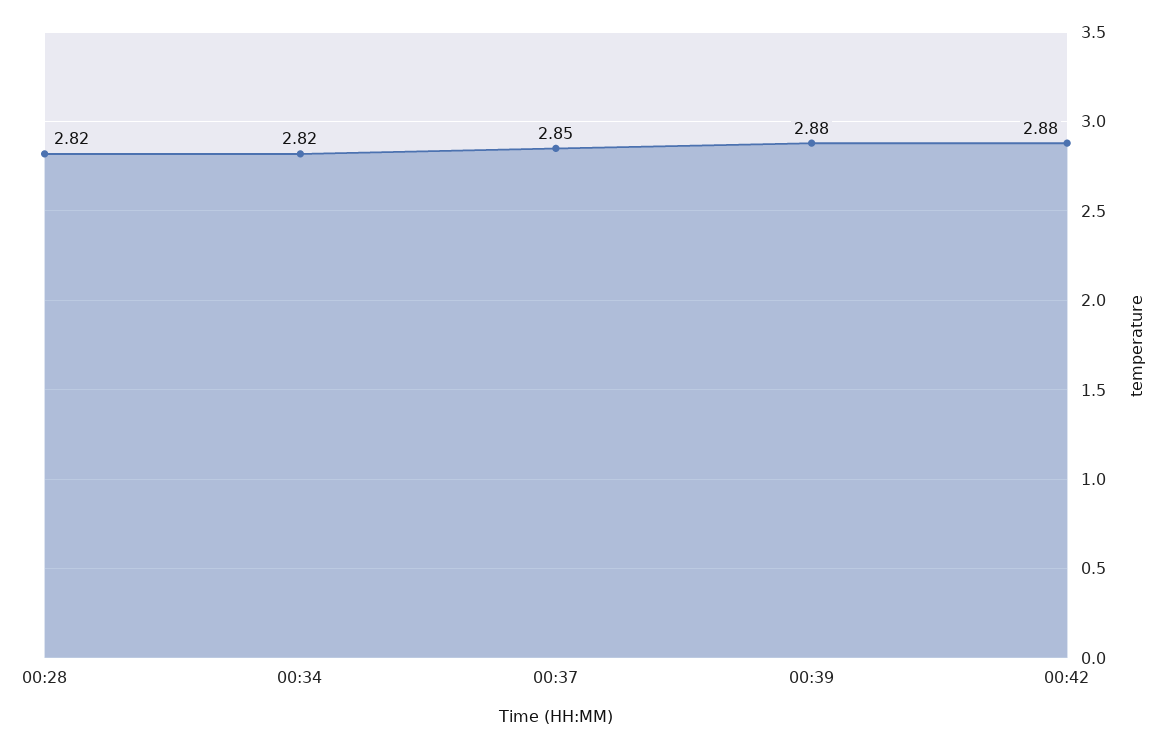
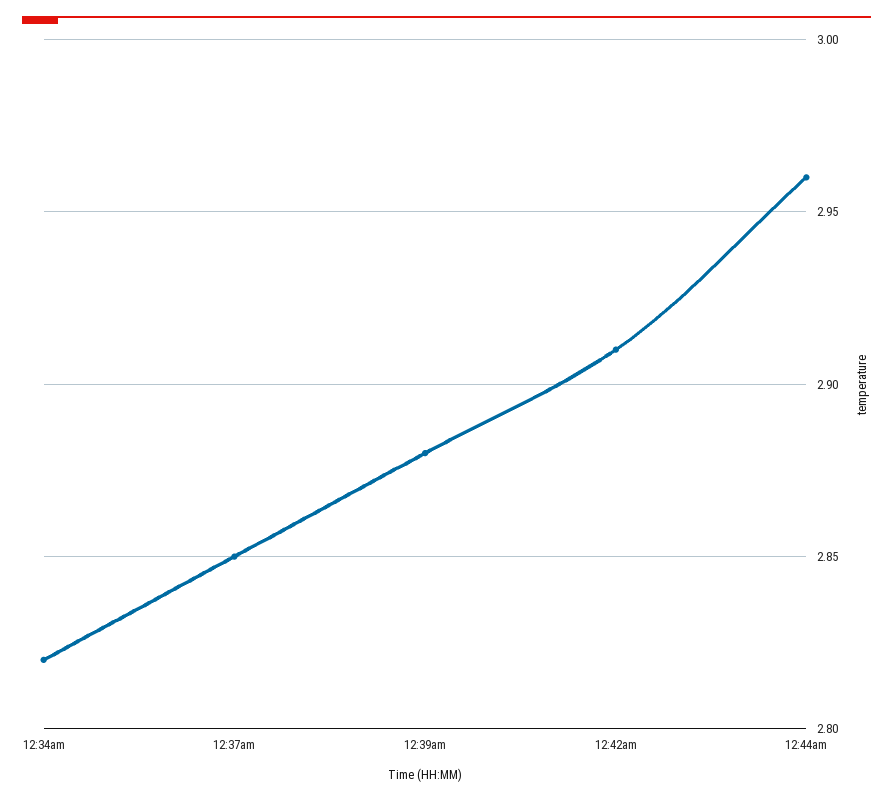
00:28: 2.82 -> none
00:42: 2.88 -> 2.91
12:44am: none -> 2.96

